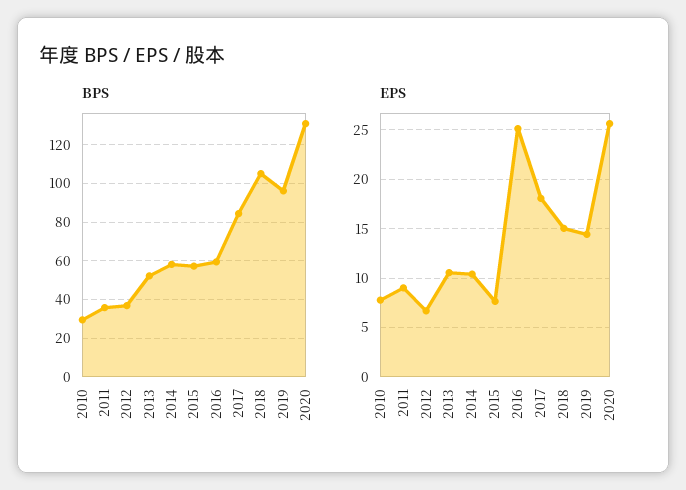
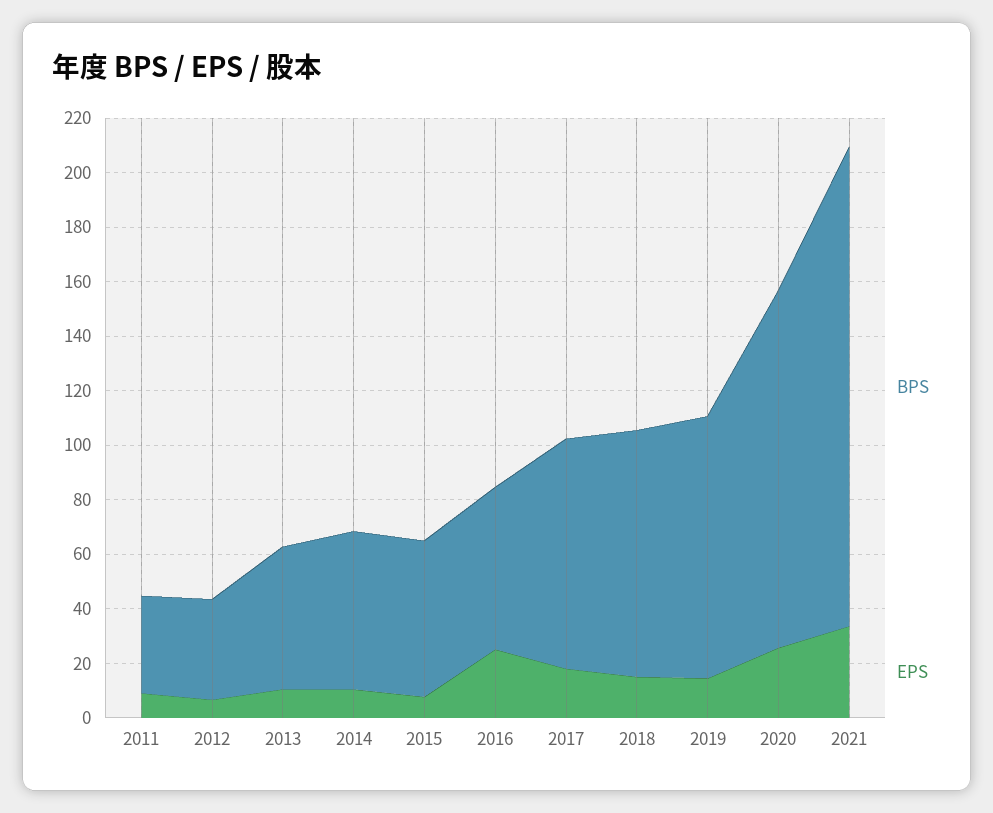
BPS, 2010: 30 -> none
BPS, 2018: 105 -> 90
EPS, 2010: 8 -> none
BPS, 2021: none -> 175
EPS, 2021: none -> 35

